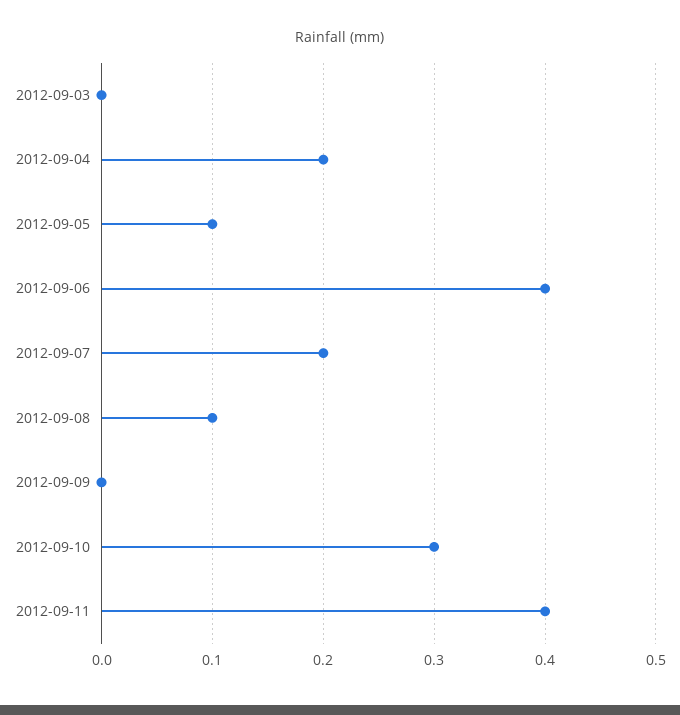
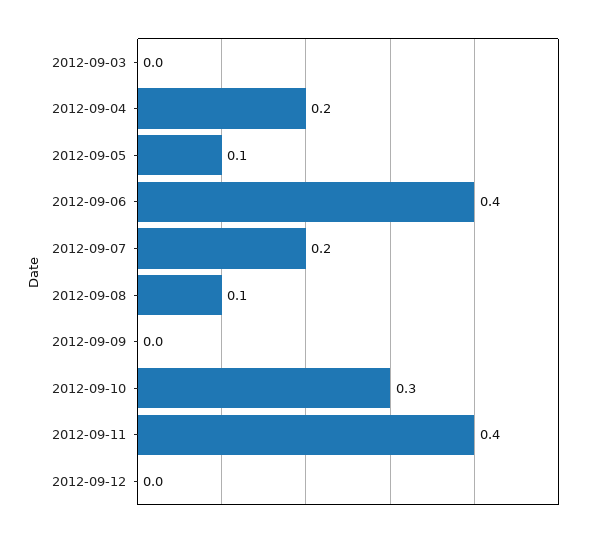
2012-09-12: none -> 0

